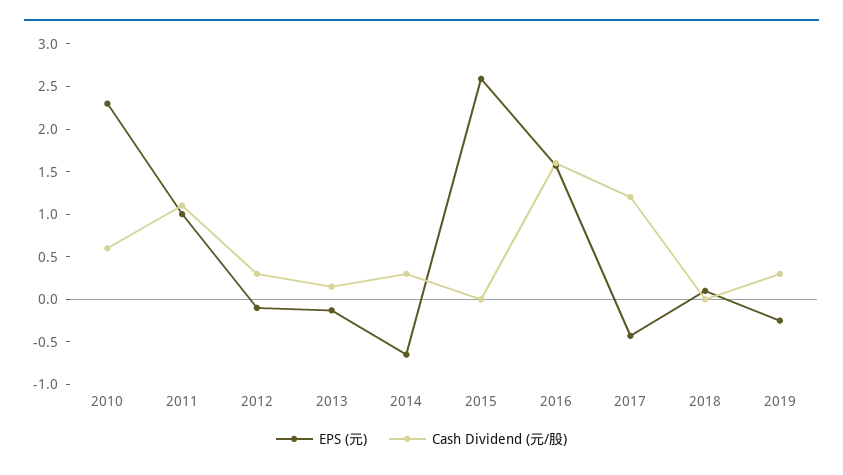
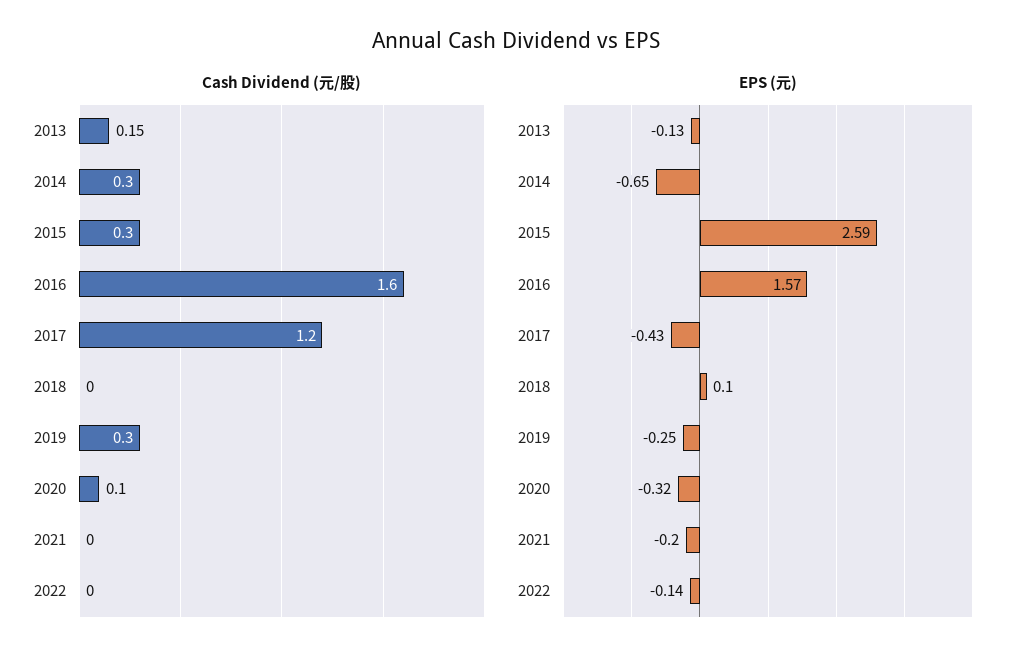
EPS (元), 2010: 2.3 -> none
Cash Dividend (元/股), 2010: 0.6 -> none
EPS (元), 2011: 1 -> none
Cash Dividend (元/股), 2011: 1.1 -> none
EPS (元), 2012: -0.1 -> none
Cash Dividend (元/股), 2012: 0.3 -> none
Cash Dividend (元/股), 2015: 0 -> 0.3
Cash Dividend (元/股), 2020: none -> 0.1
Cash Dividend (元/股), 2021: none -> 0
Cash Dividend (元/股), 2022: none -> 0
EPS (元), 2020: none -> -0.32
EPS (元), 2021: none -> -0.2
EPS (元), 2022: none -> -0.14

